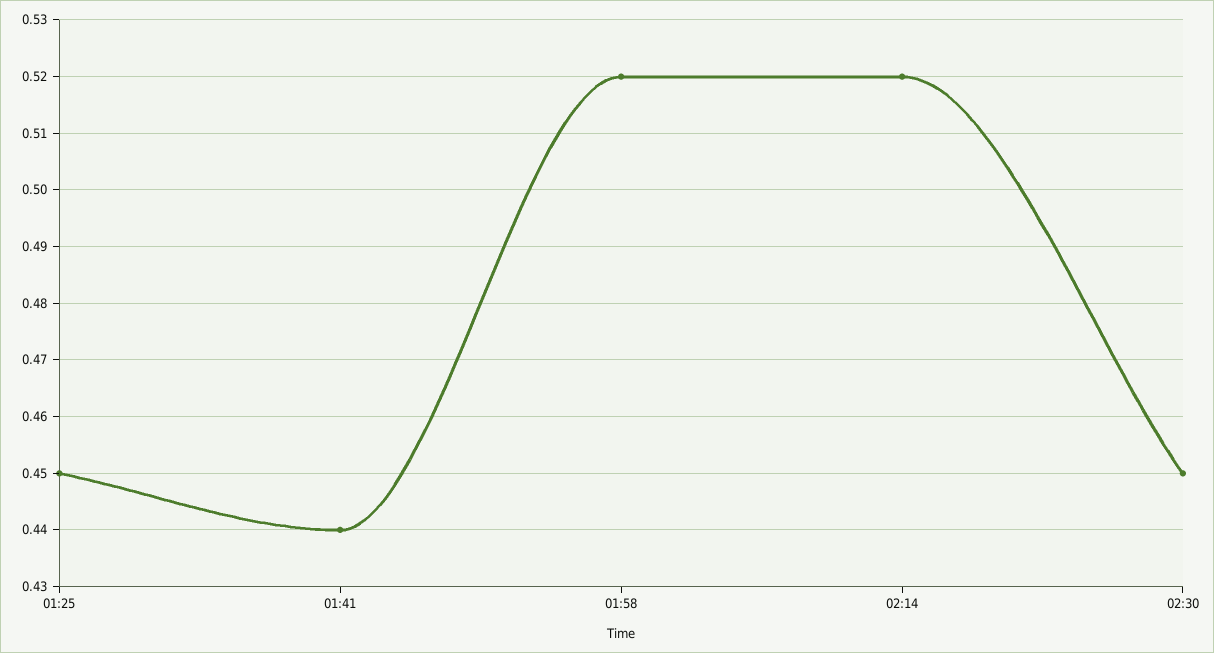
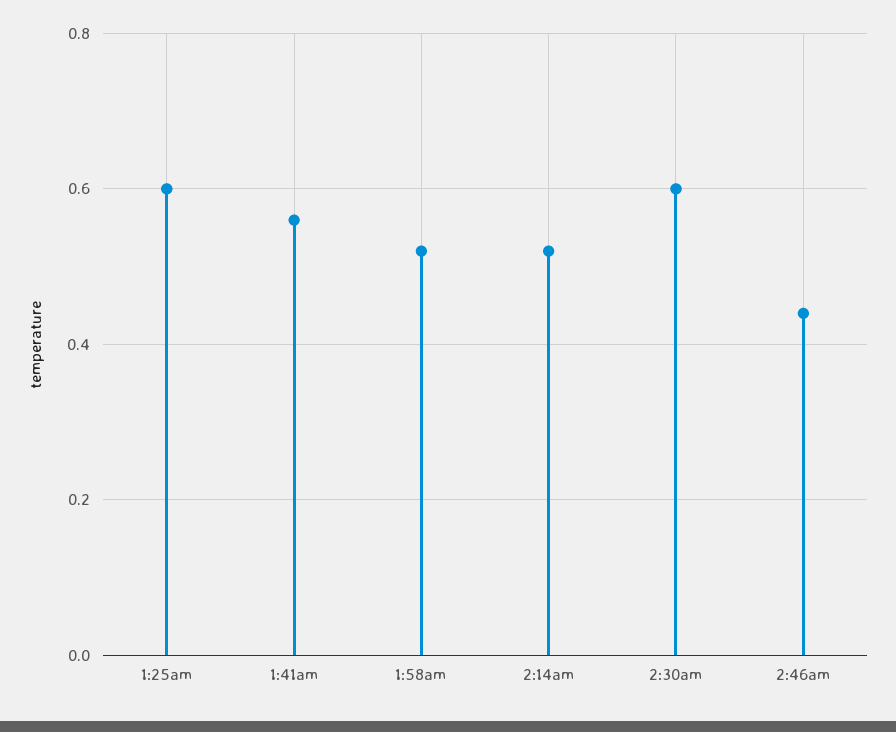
01:25: 0.45 -> 0.6
01:41: 0.44 -> 0.55
02:30: 0.45 -> 0.6
2:46am: none -> 0.45

